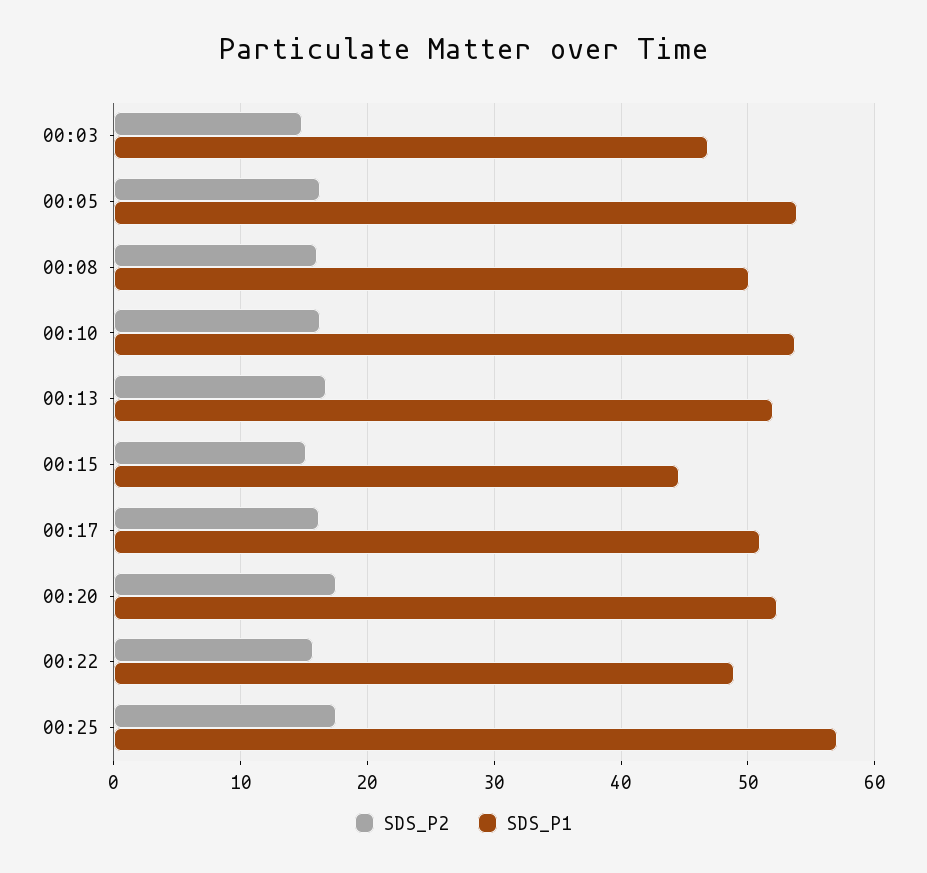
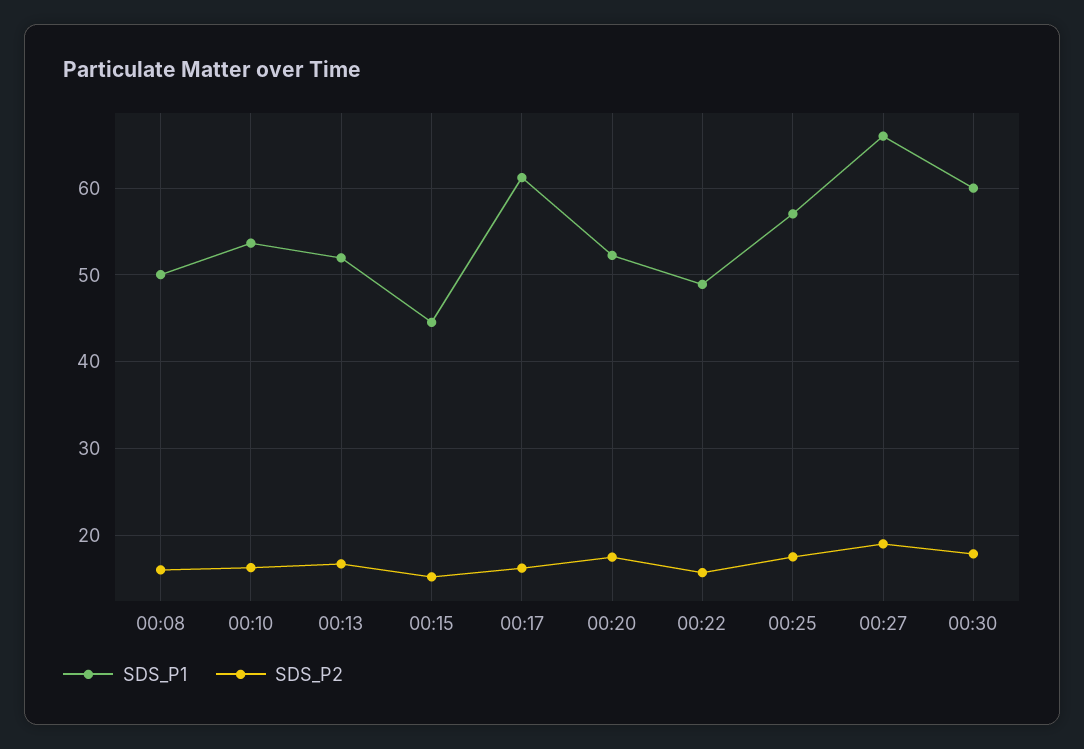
SDS_P2, 00:03: 15 -> none
SDS_P1, 00:03: 47 -> none
SDS_P2, 00:05: 16 -> none
SDS_P1, 00:05: 54 -> none
SDS_P1, 00:17: 51 -> 61
SDS_P1, 00:27: none -> 66
SDS_P2, 00:27: none -> 19
SDS_P1, 00:30: none -> 60
SDS_P2, 00:30: none -> 18

